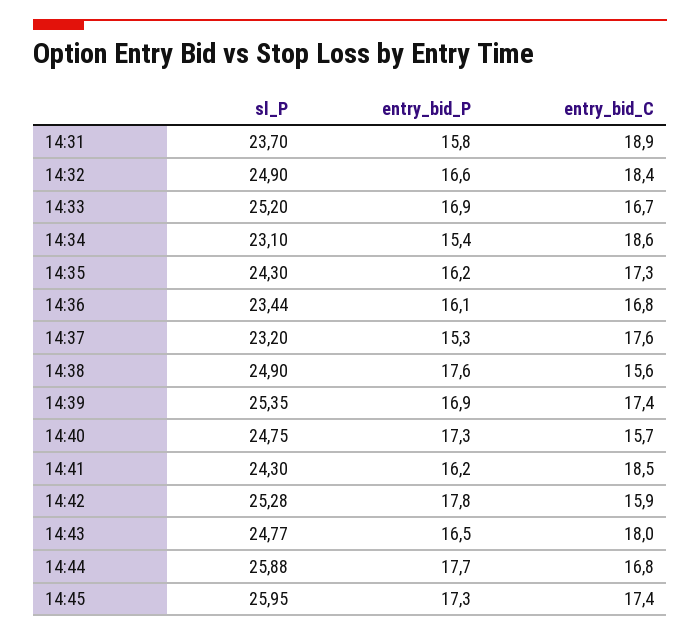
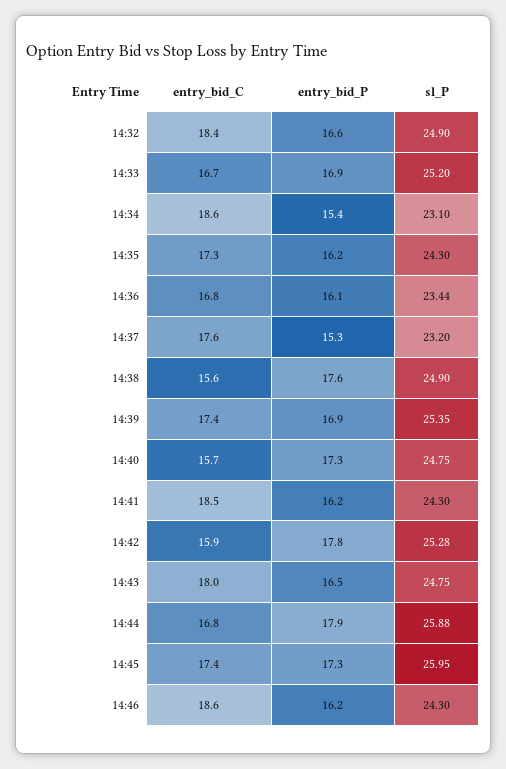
sl_P, 14:31: 23.7 -> none
entry_bid_P, 14:31: 15.8 -> none
entry_bid_C, 14:31: 18.9 -> none
sl_P, 14:43: 24.77 -> 24.75
entry_bid_P, 14:44: 17.7 -> 17.9
entry_bid_C, 14:46: none -> 18.6
entry_bid_P, 14:46: none -> 16.2
sl_P, 14:46: none -> 24.3

